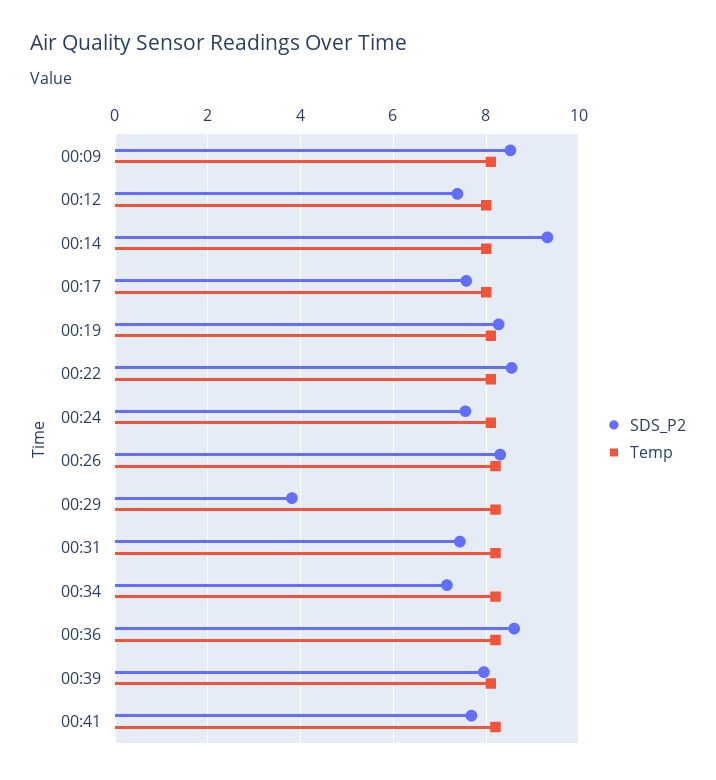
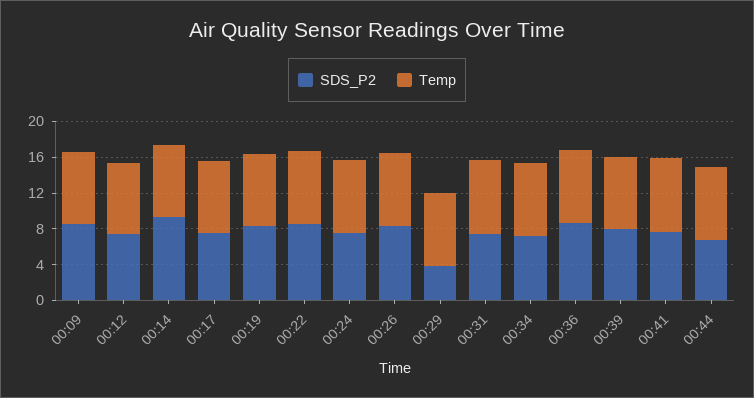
SDS_P2, 00:44: none -> 7
Temp, 00:44: none -> 8

